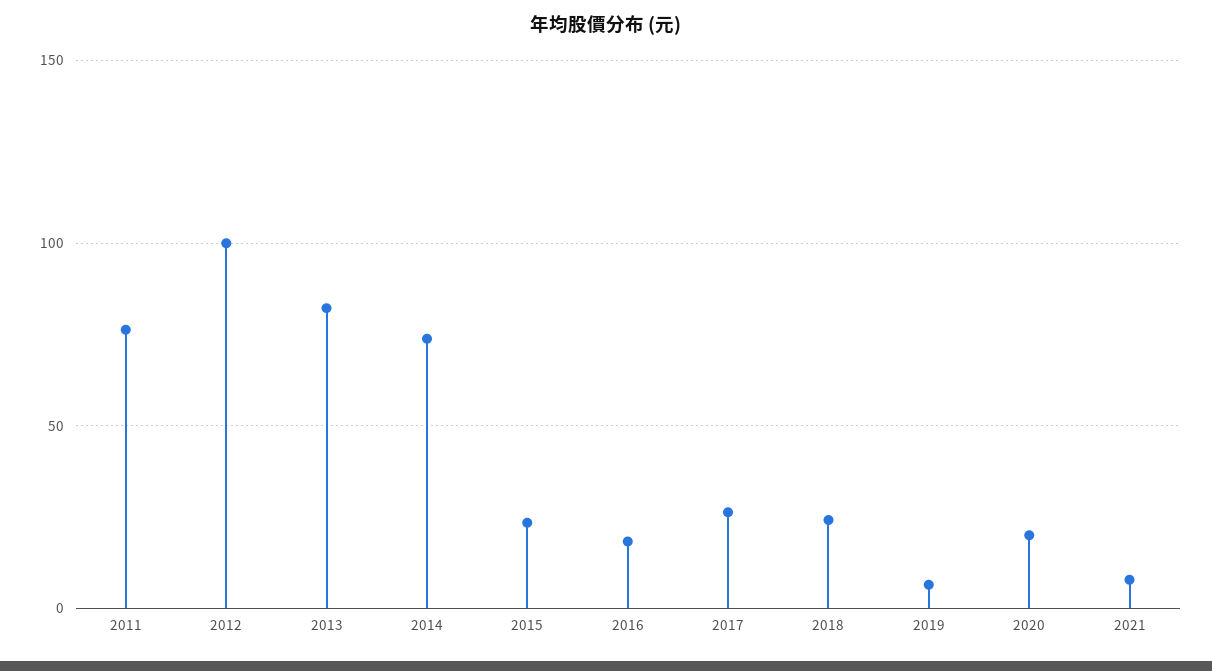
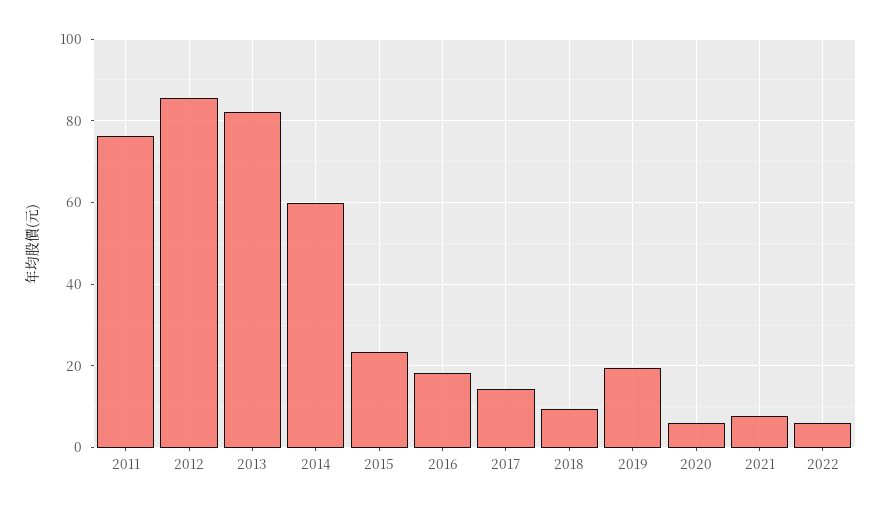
2012: 100 -> 86
2014: 75 -> 60
2017: 25 -> 14
2018: 25 -> 10
2019: 5 -> 20
2020: 20 -> 6
2022: none -> 6

